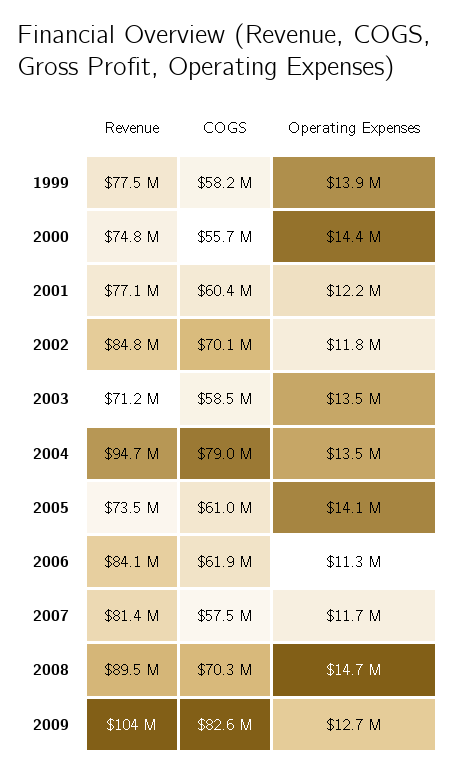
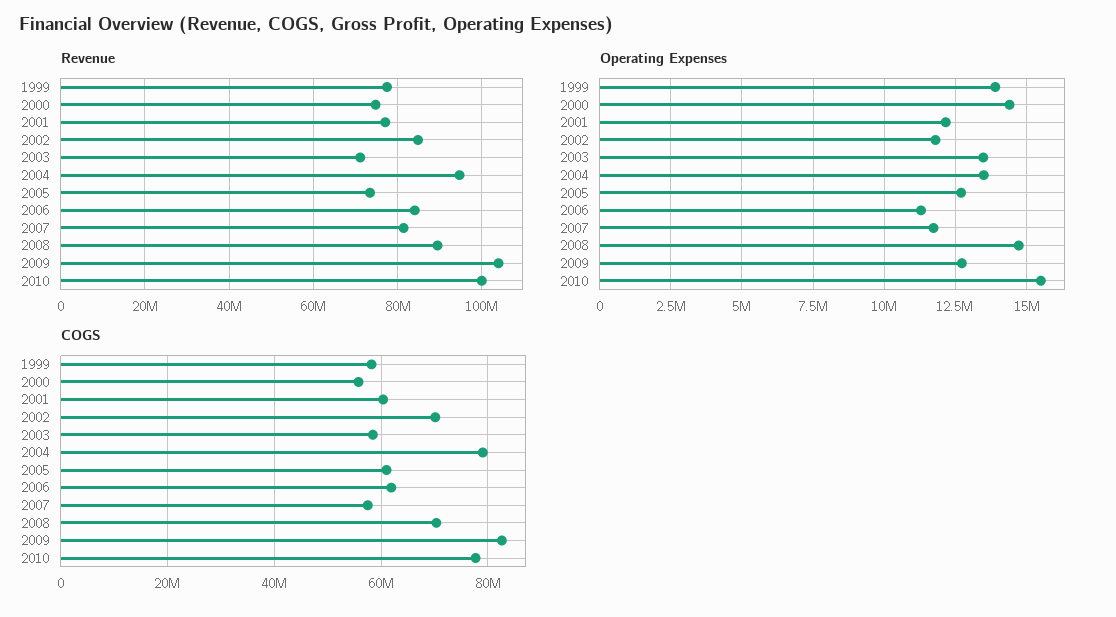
Operating Expenses, 2005: 14100000 -> 12750000
Revenue, 2010: none -> 100000000
Operating Expenses, 2010: none -> 15500000
COGS, 2010: none -> 78000000

